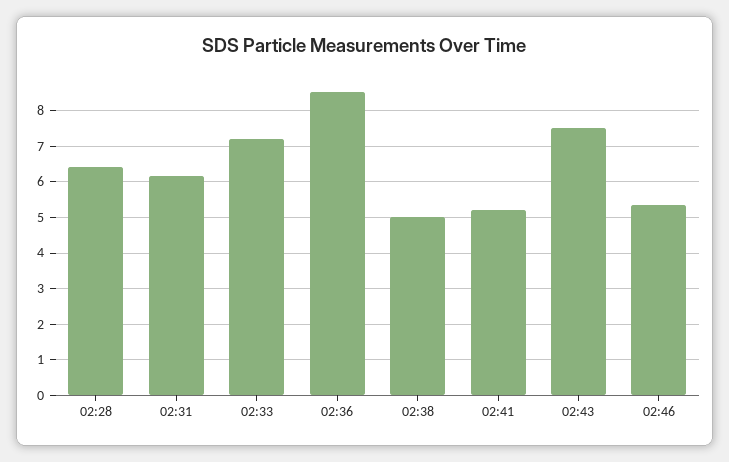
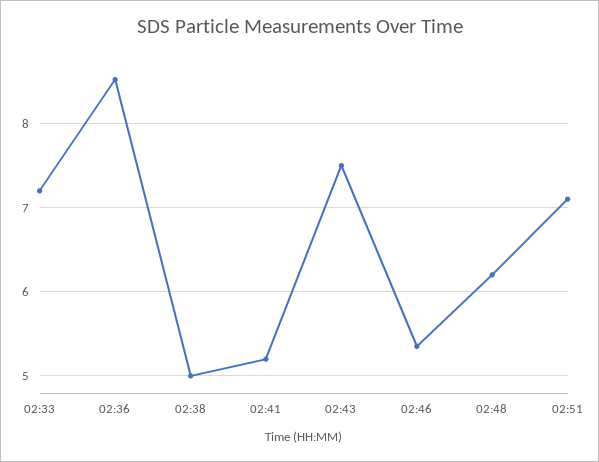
02:28: 6.4 -> none
02:31: 6.2 -> none
02:48: none -> 6.2
02:51: none -> 7.1

